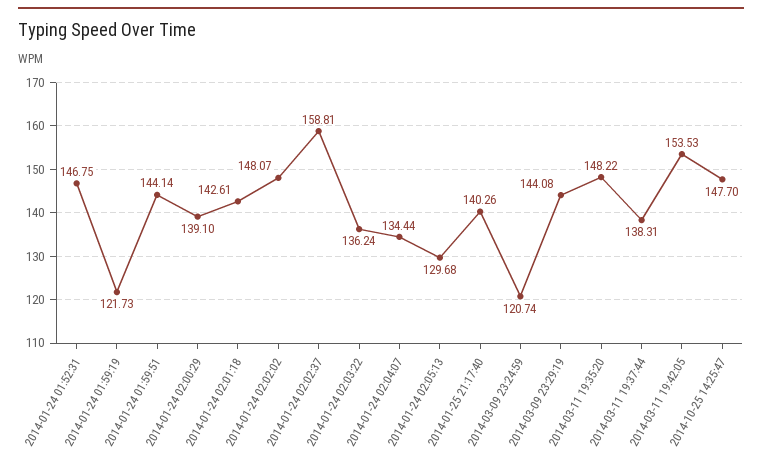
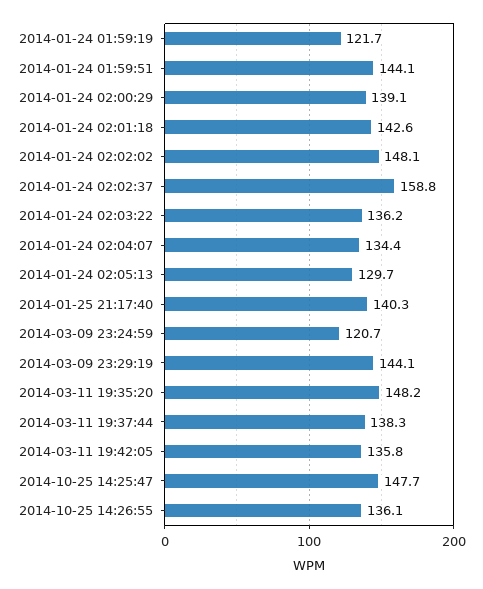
2014-01-24 01:52:31: 146.75 -> none
2014-03-11 19:42:05: 153.53 -> 135.8
2014-10-25 14:26:55: none -> 136.1

